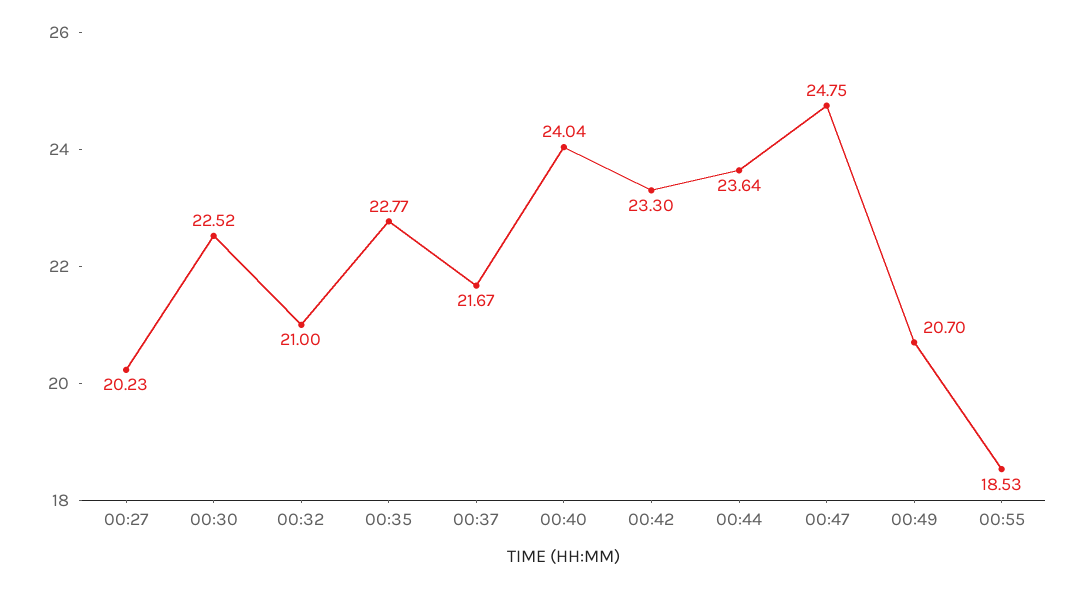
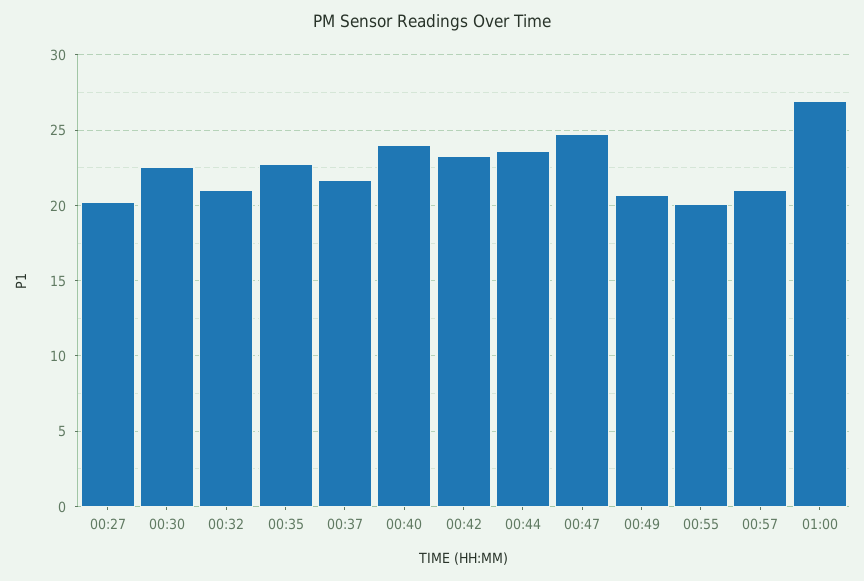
00:55: 18.53 -> 20
00:57: none -> 21
01:00: none -> 27

